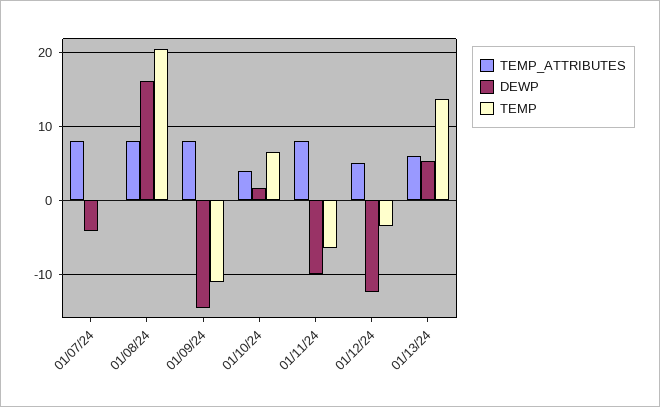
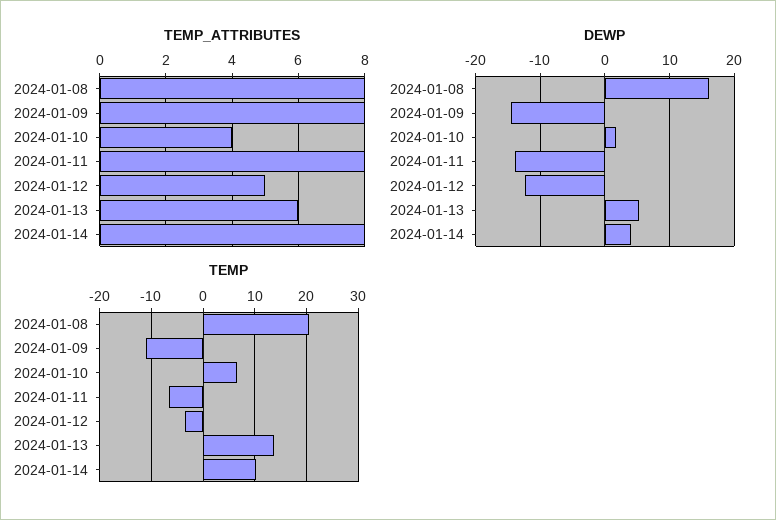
TEMP_ATTRIBUTES, 01/07/24: 8 -> none
DEWP, 01/07/24: -4 -> none
TEMP, 01/07/24: 0 -> none
DEWP, 01/11/24: -10 -> -14
TEMP_ATTRIBUTES, 2024-01-14: none -> 8
DEWP, 2024-01-14: none -> 4
TEMP, 2024-01-14: none -> 10

